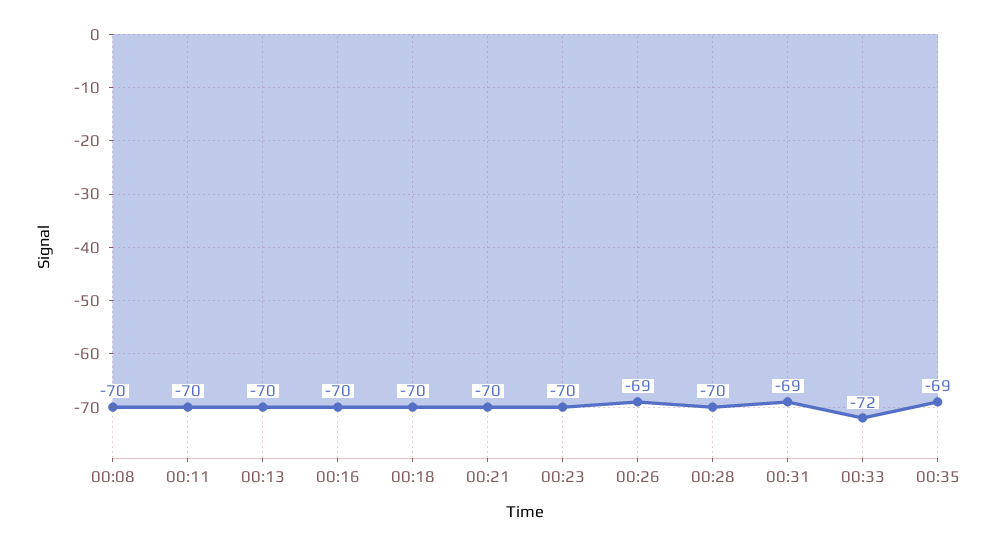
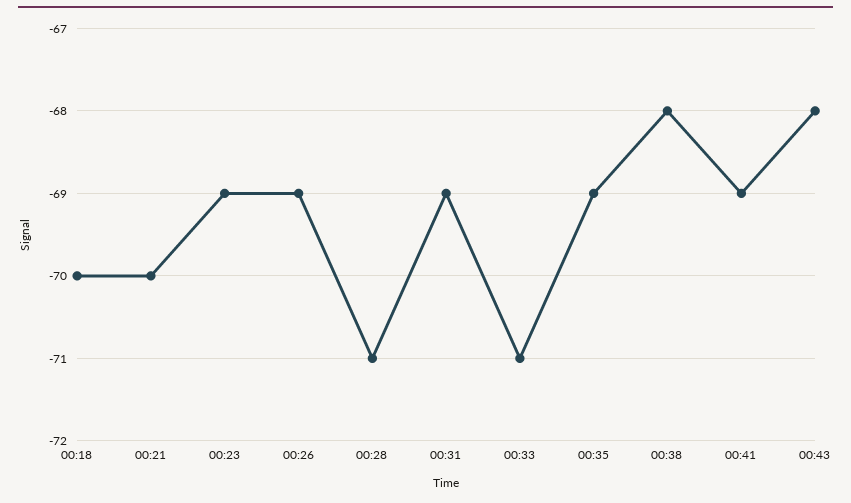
00:08: -70 -> none
00:11: -70 -> none
00:13: -70 -> none
00:16: -70 -> none
00:23: -70 -> -69
00:28: -70 -> -71
00:33: -72 -> -71
00:38: none -> -68
00:41: none -> -69
00:43: none -> -68

